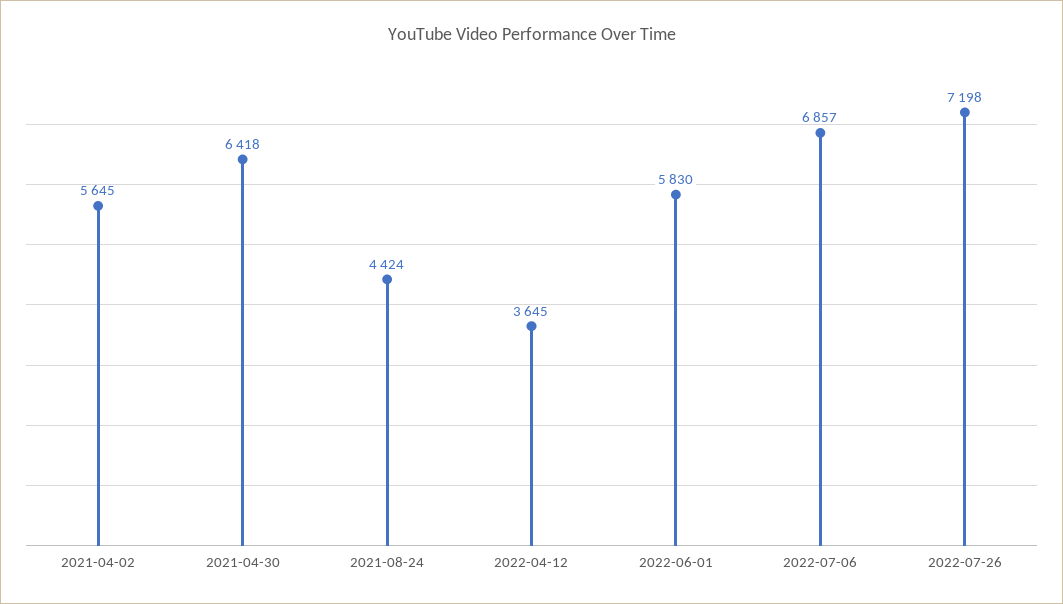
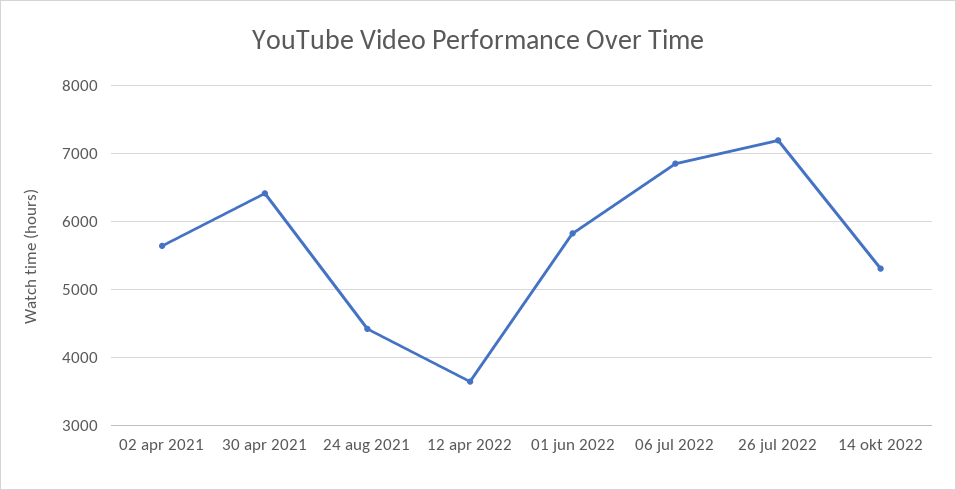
14 okt 2022: none -> 5300

